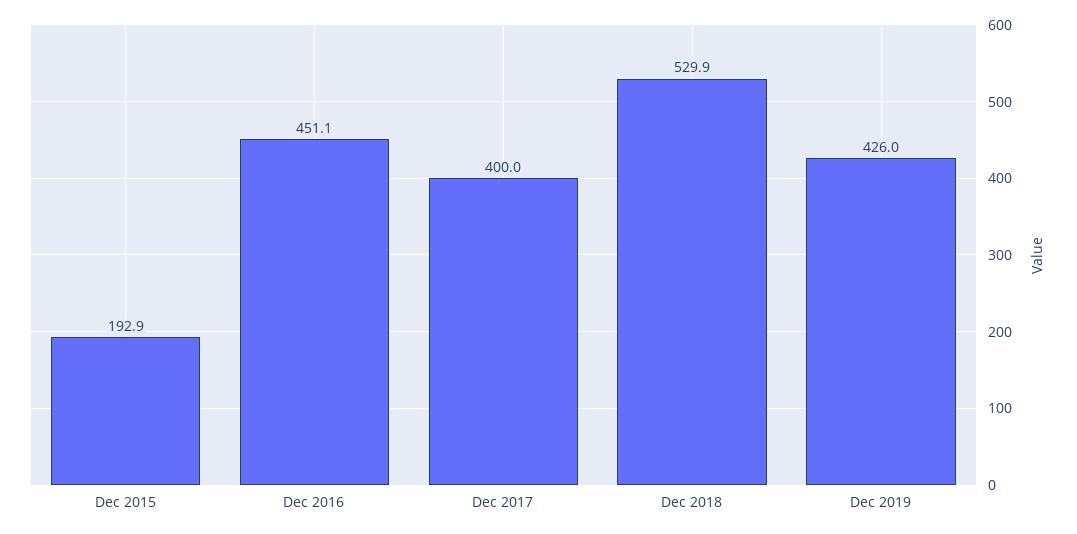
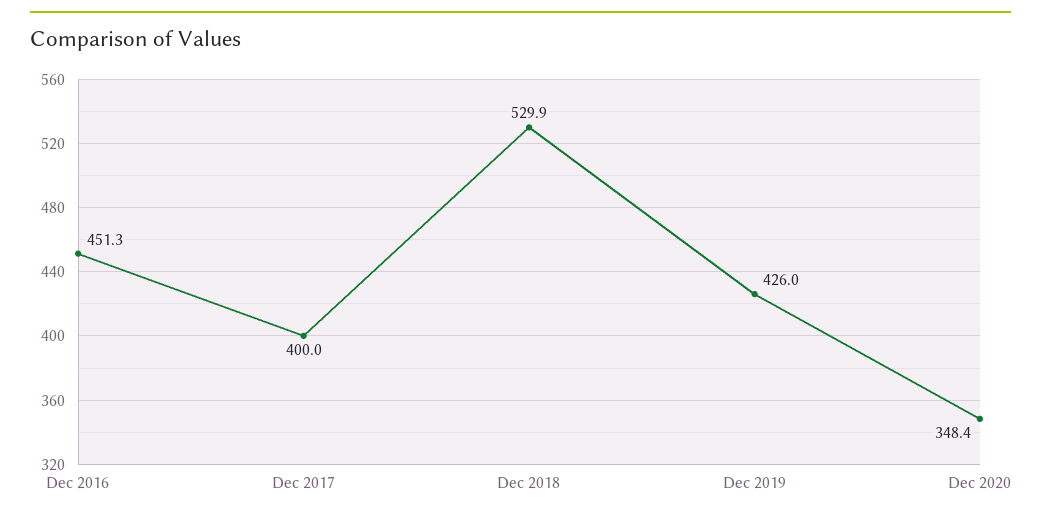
Dec 2015: 192.9 -> none
Dec 2016: 451.1 -> 451.3
Dec 2020: none -> 348.4

